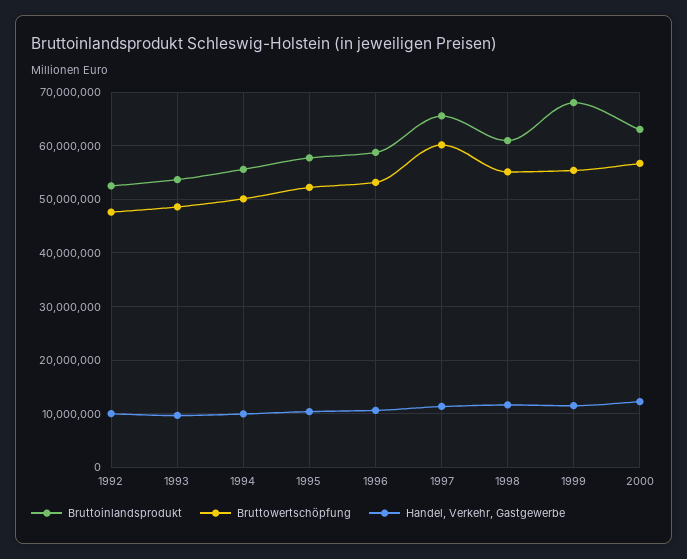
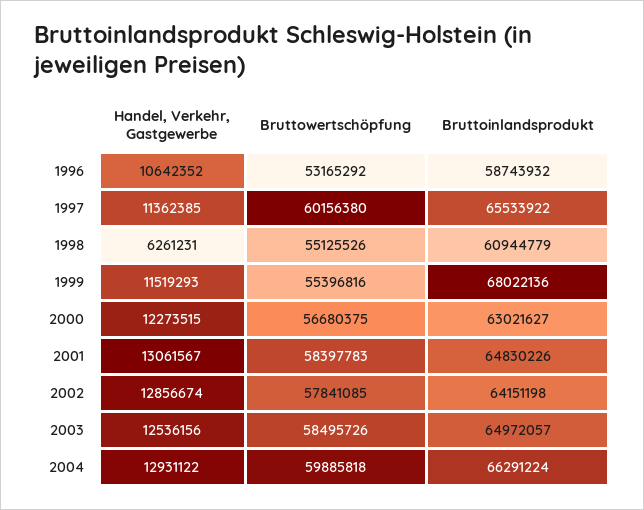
Bruttoinlandsprodukt, 1992: 52000000 -> none
Bruttowertschöpfung, 1992: 48000000 -> none
Handel, Verkehr, Gastgewerbe, 1992: 10000000 -> none
Bruttoinlandsprodukt, 1993: 54000000 -> none
Bruttowertschöpfung, 1993: 48000000 -> none
Handel, Verkehr, Gastgewerbe, 1993: 10000000 -> none
Bruttoinlandsprodukt, 1994: 56000000 -> none
Bruttowertschöpfung, 1994: 50000000 -> none
Handel, Verkehr, Gastgewerbe, 1994: 10000000 -> none
Bruttoinlandsprodukt, 1995: 58000000 -> none
Bruttowertschöpfung, 1995: 52000000 -> none
Handel, Verkehr, Gastgewerbe, 1995: 10000000 -> none
Handel, Verkehr, Gastgewerbe, 1998: 12000000 -> 6261231
Handel, Verkehr, Gastgewerbe, 2001: none -> 13061567
Bruttowertschöpfung, 2001: none -> 58397783
Bruttoinlandsprodukt, 2001: none -> 64830226
Handel, Verkehr, Gastgewerbe, 2002: none -> 12856674
Bruttowertschöpfung, 2002: none -> 57841085
Bruttoinlandsprodukt, 2002: none -> 64151198
Handel, Verkehr, Gastgewerbe, 2003: none -> 12536156
Bruttowertschöpfung, 2003: none -> 58495726
Bruttoinlandsprodukt, 2003: none -> 64972057
Handel, Verkehr, Gastgewerbe, 2004: none -> 12931122
Bruttowertschöpfung, 2004: none -> 59885818
Bruttoinlandsprodukt, 2004: none -> 66291224

